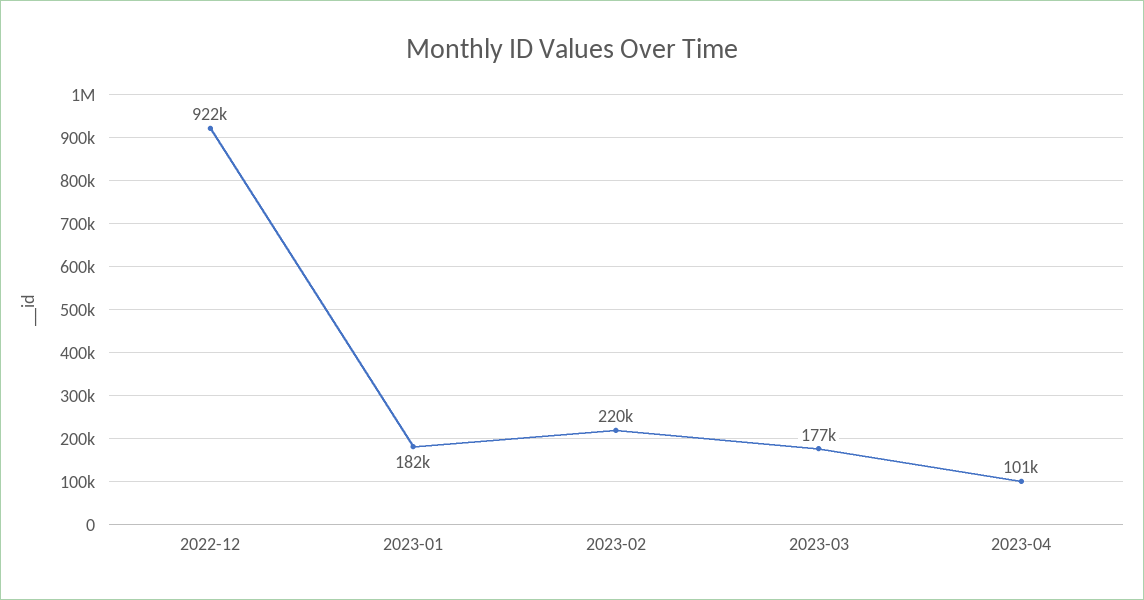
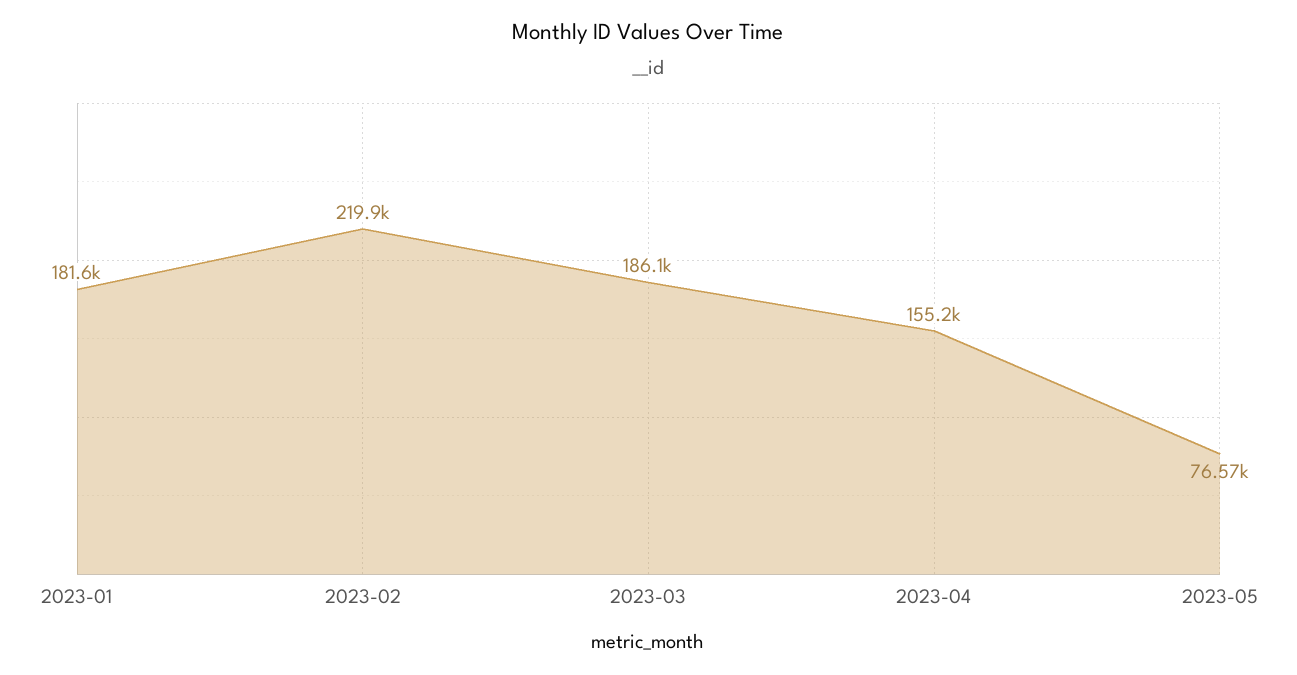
2022-12: 922000 -> none
2023-03: 177000 -> 186100
2023-04: 101000 -> 155200
2023-05: none -> 76570

